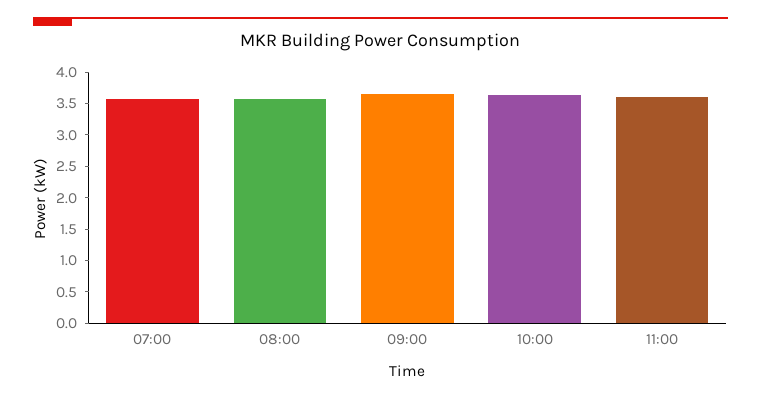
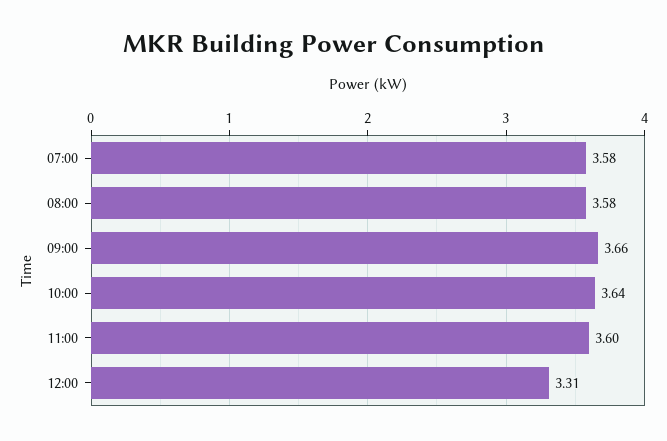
12:00: none -> 3.31

